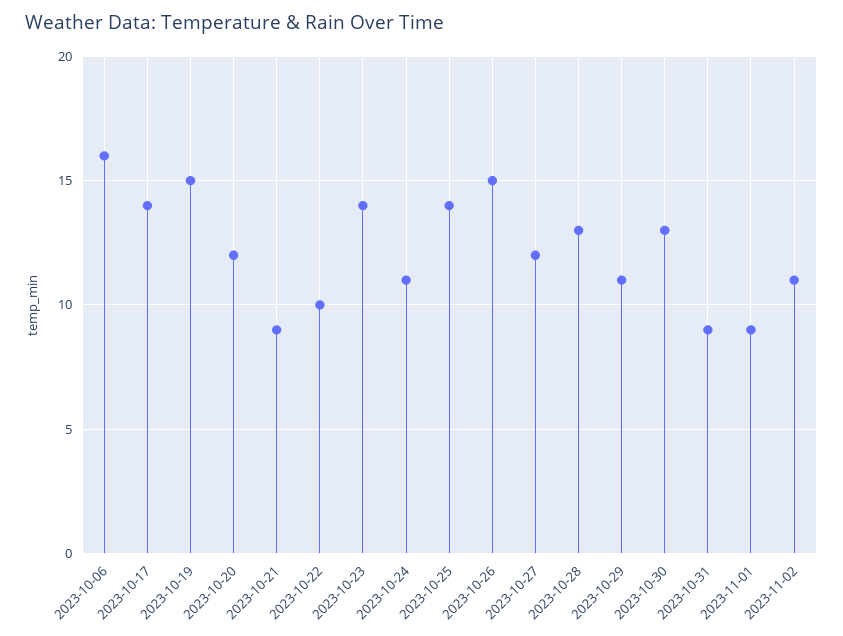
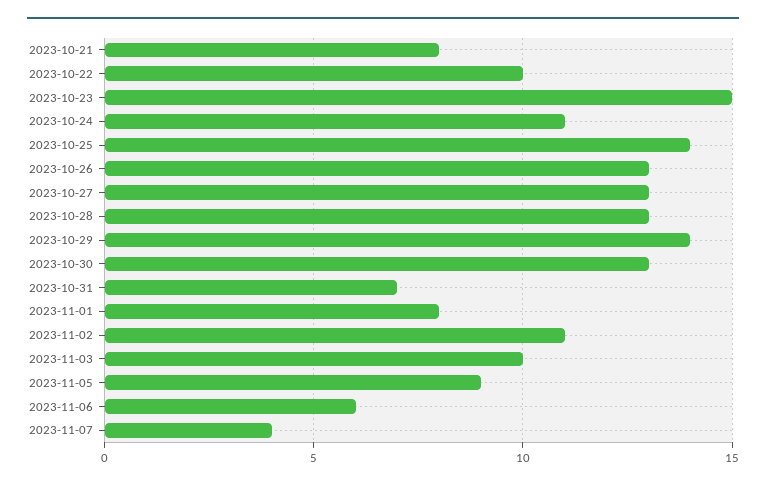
2023-10-06: 16 -> none
2023-10-17: 14 -> none
2023-10-19: 15 -> none
2023-10-20: 12 -> none
2023-10-21: 9 -> 8
2023-10-23: 14 -> 15
2023-10-26: 15 -> 13
2023-10-27: 12 -> 13
2023-10-29: 11 -> 14
2023-10-31: 9 -> 7
2023-11-01: 9 -> 8
2023-11-03: none -> 10
2023-11-05: none -> 9
2023-11-06: none -> 6
2023-11-07: none -> 4

